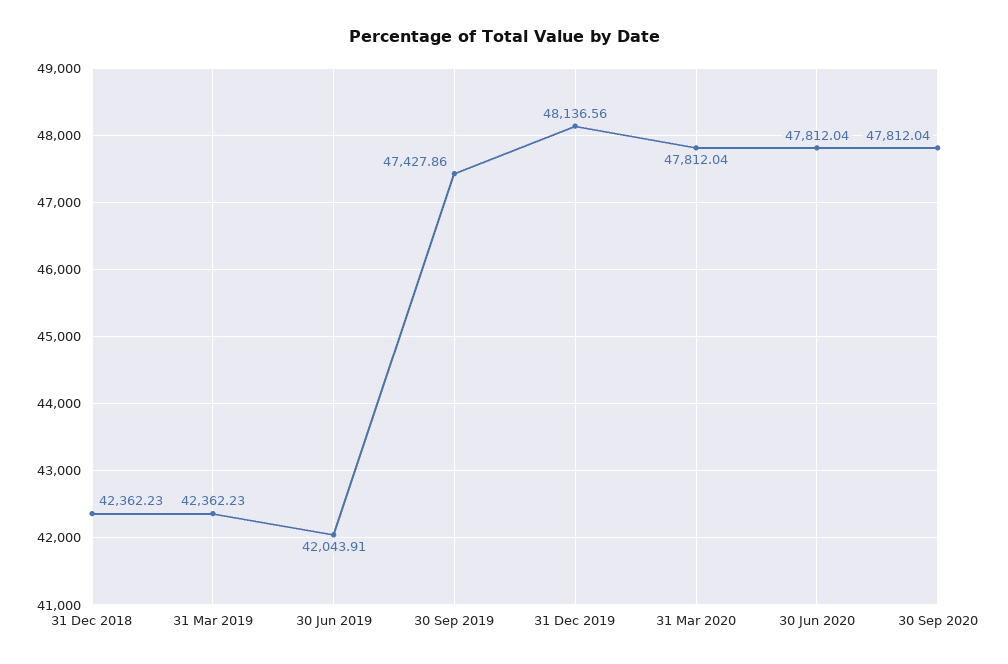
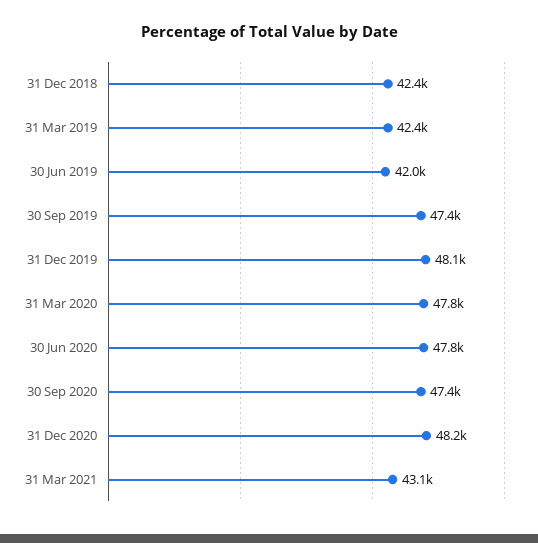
30 Sep 2020: 47812.04 -> 47400
31 Dec 2020: none -> 48200
31 Mar 2021: none -> 43100

